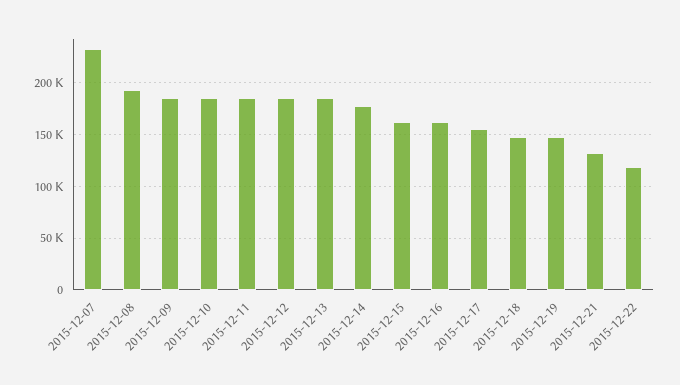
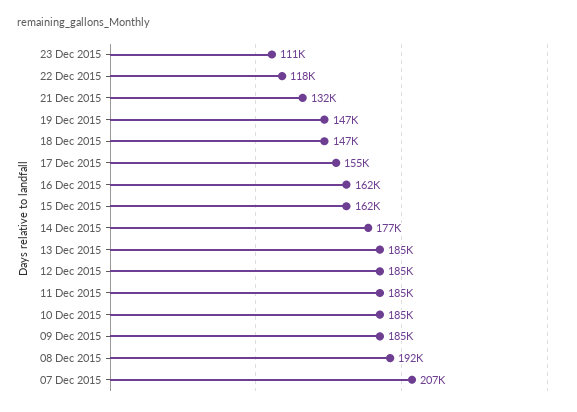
2015-12-07: 230000 -> 207000
23 Dec 2015: none -> 111000

